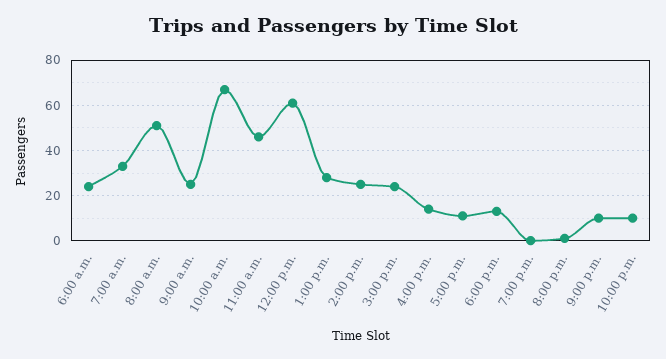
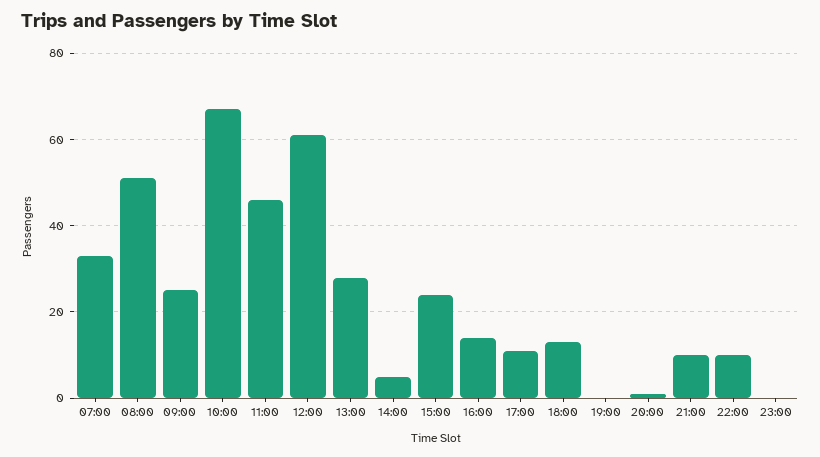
6:00 a.m.: 25 -> none
2:00 p.m.: 25 -> 5
23:00: none -> 0

